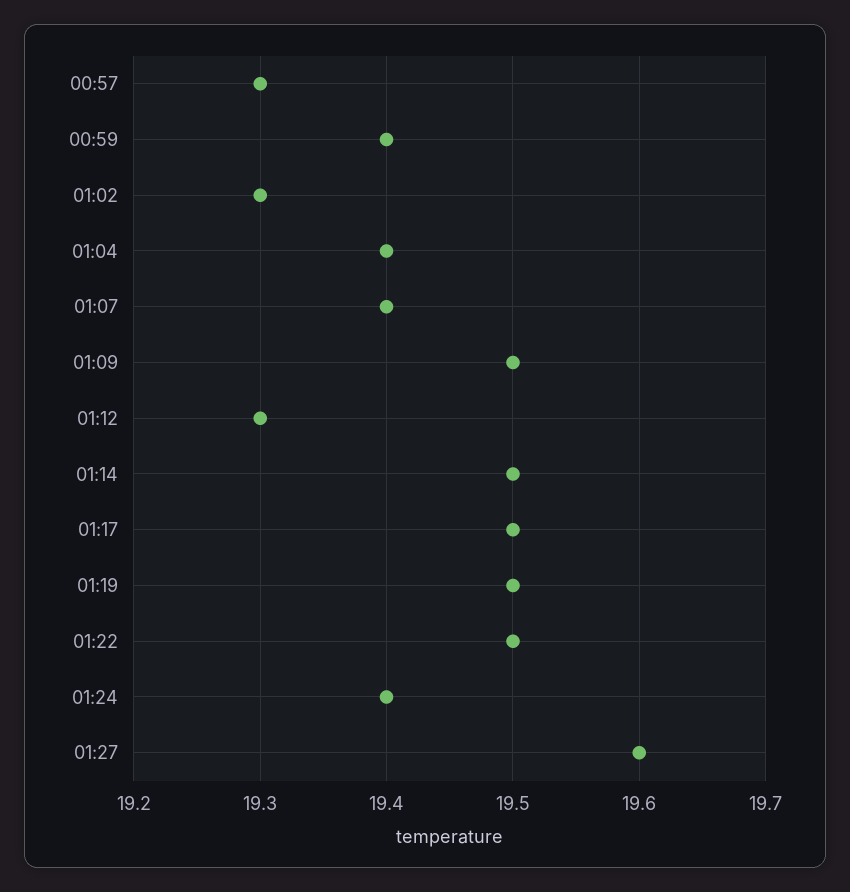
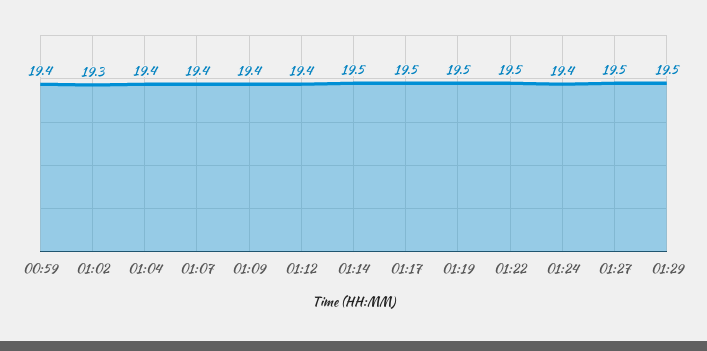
00:57: 19.3 -> none
01:09: 19.5 -> 19.4
01:12: 19.3 -> 19.4
01:27: 19.6 -> 19.5
01:29: none -> 19.5

